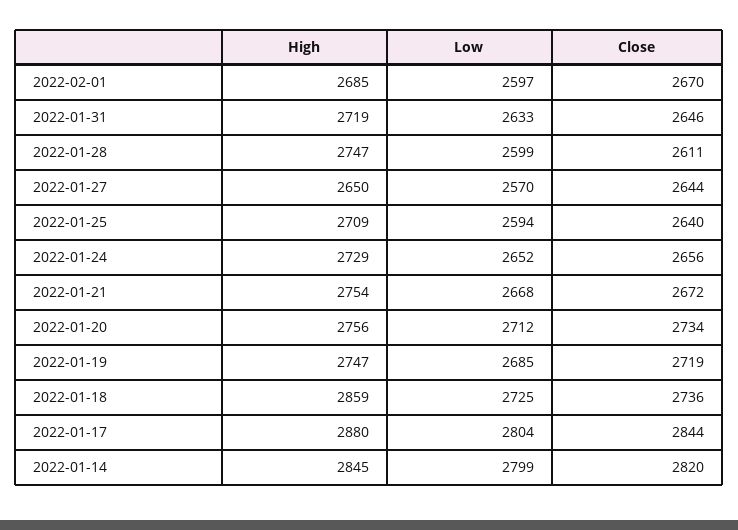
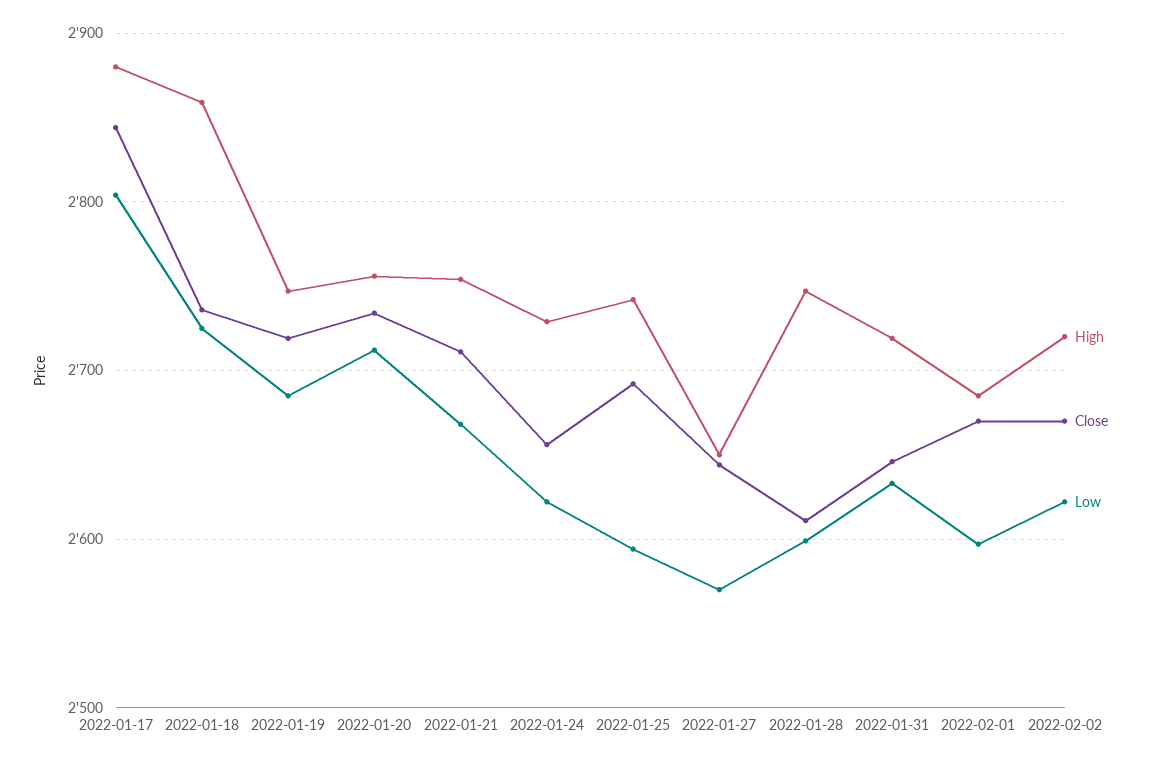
High, 2022-01-25: 2709 -> 2740
Close, 2022-01-25: 2640 -> 2690
Low, 2022-01-24: 2652 -> 2620
Close, 2022-01-21: 2672 -> 2710
High, 2022-01-14: 2845 -> none
Low, 2022-01-14: 2799 -> none
Close, 2022-01-14: 2820 -> none
High, 2022-02-02: none -> 2720
Close, 2022-02-02: none -> 2670
Low, 2022-02-02: none -> 2620

